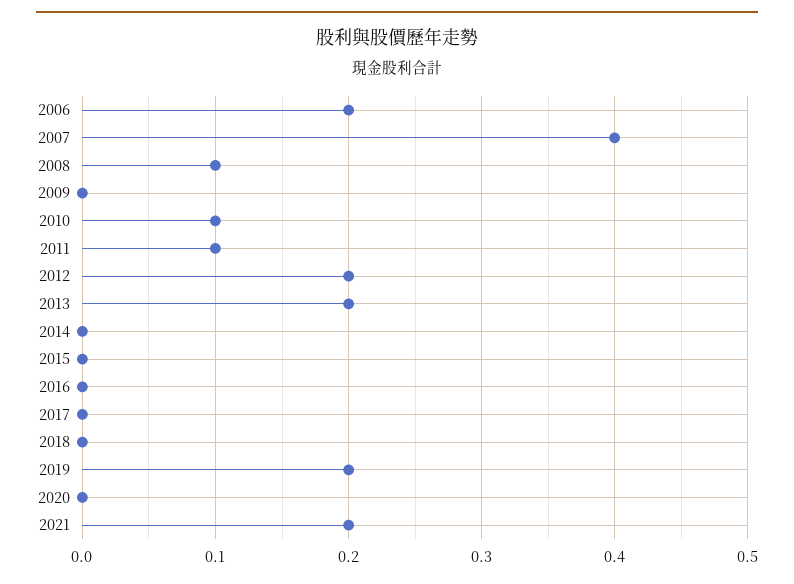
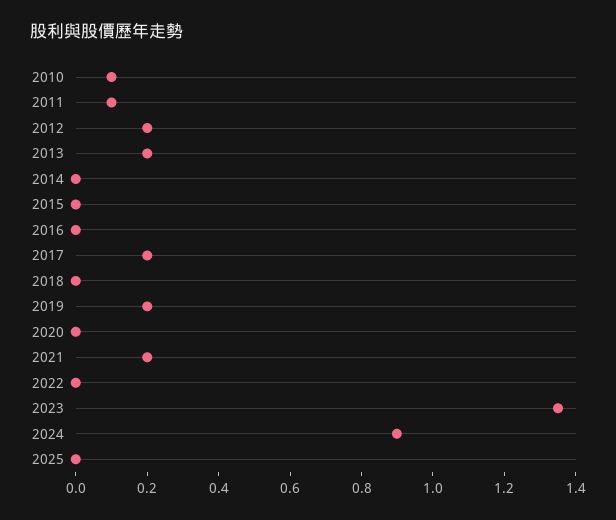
2006: 0.2 -> none
2007: 0.4 -> none
2008: 0.1 -> none
2009: 0 -> none
2017: 0 -> 0.2
2022: none -> 0
2023: none -> 1.35
2024: none -> 0.9
2025: none -> 0

